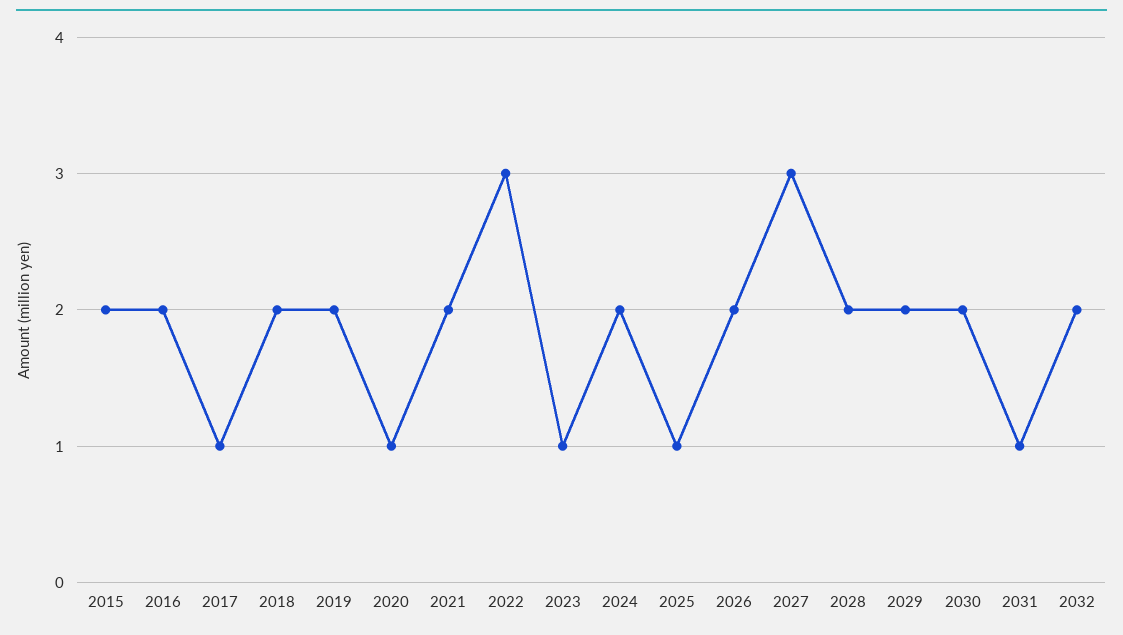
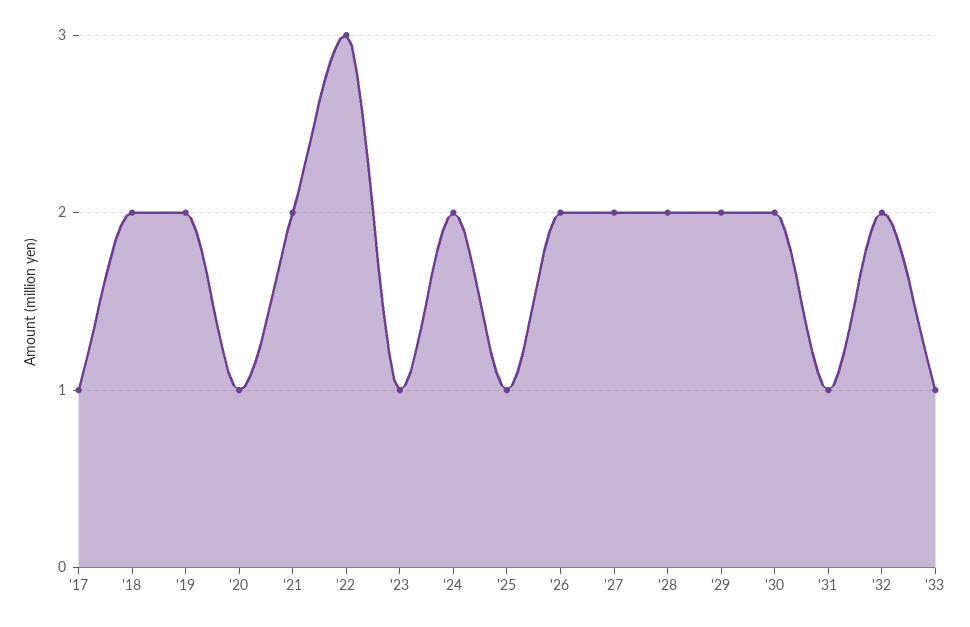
2015: 2 -> none
2016: 2 -> none
2027: 3 -> 2
'33: none -> 1

